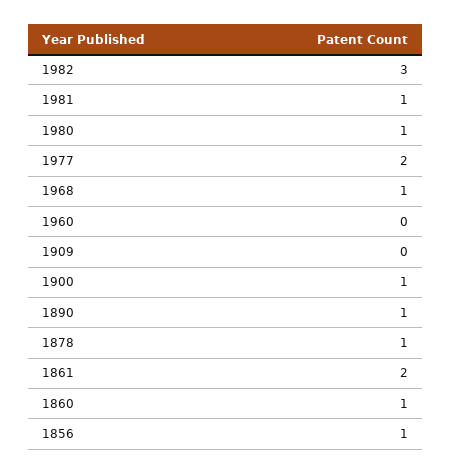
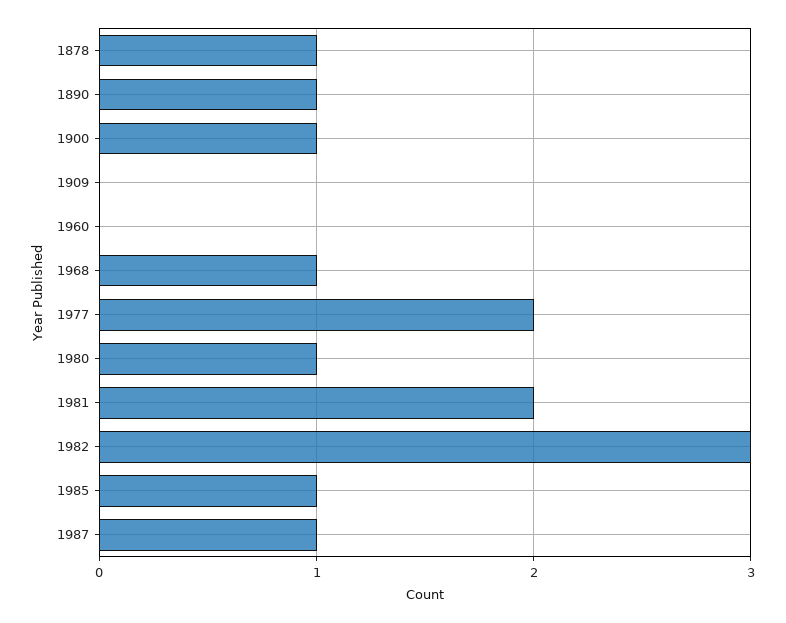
1981: 1 -> 2
1861: 2 -> none
1860: 1 -> none
1856: 1 -> none
1985: none -> 1
1987: none -> 1

